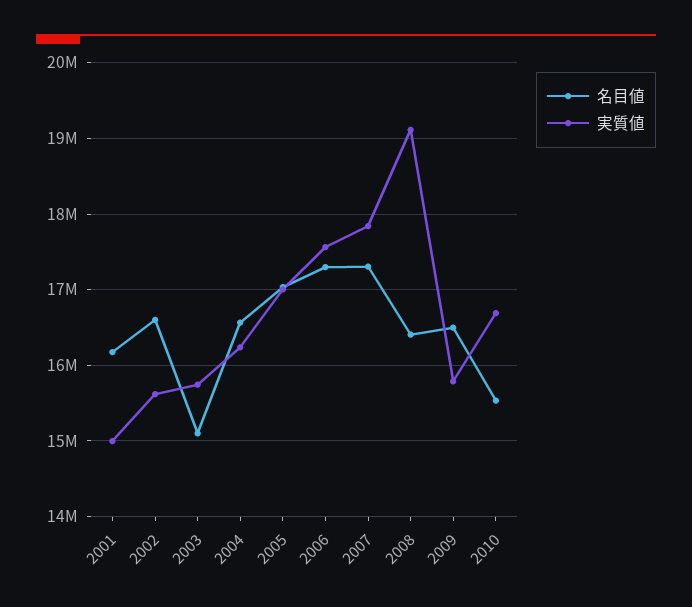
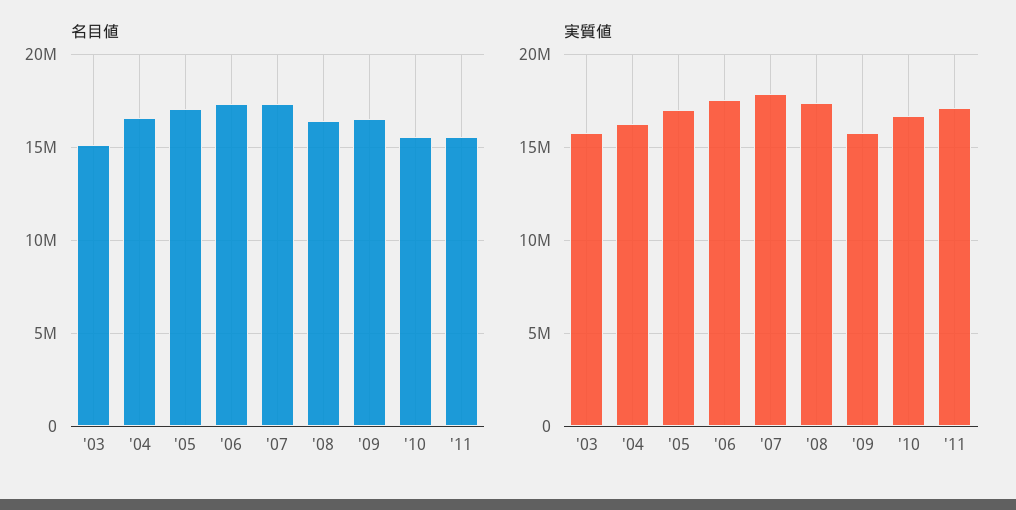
名目値, 2001: 16200000 -> none
実質値, 2001: 15000000 -> none
名目値, 2002: 16600000 -> none
実質値, 2002: 15600000 -> none
実質値, 2008: 19100000 -> 17500000
名目値, '11: none -> 15500000
実質値, '11: none -> 17000000

